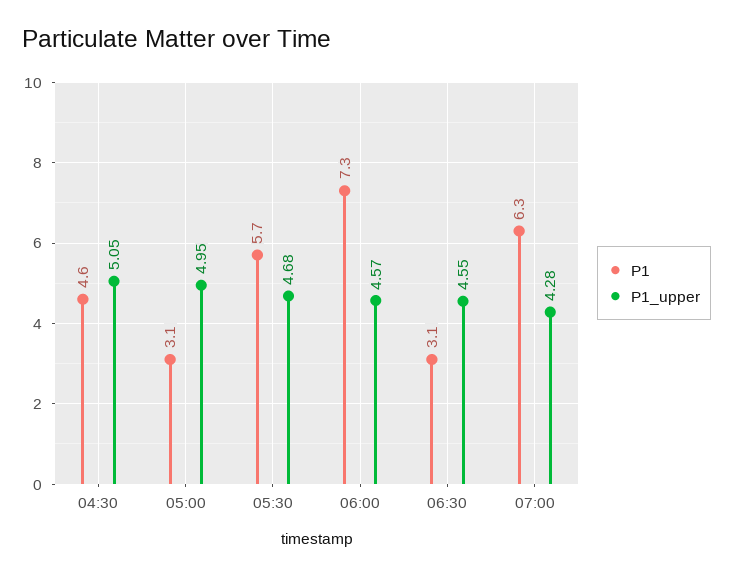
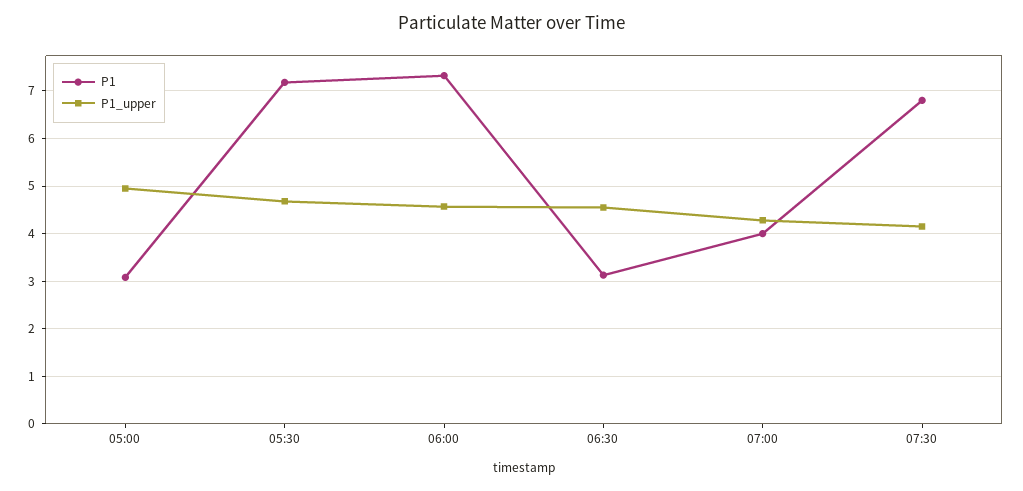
P1, 04:30: 4.6 -> none
P1_upper, 04:30: 5.05 -> none
P1, 05:30: 5.7 -> 7.2
P1, 07:00: 6.3 -> 4
P1, 07:30: none -> 6.8
P1_upper, 07:30: none -> 4.2

